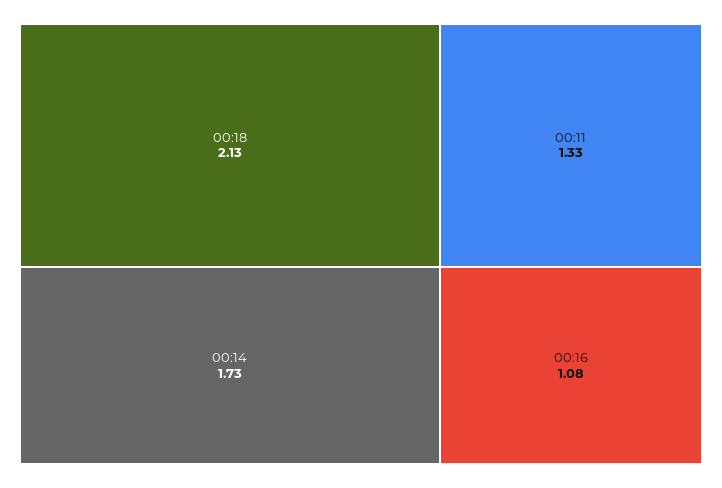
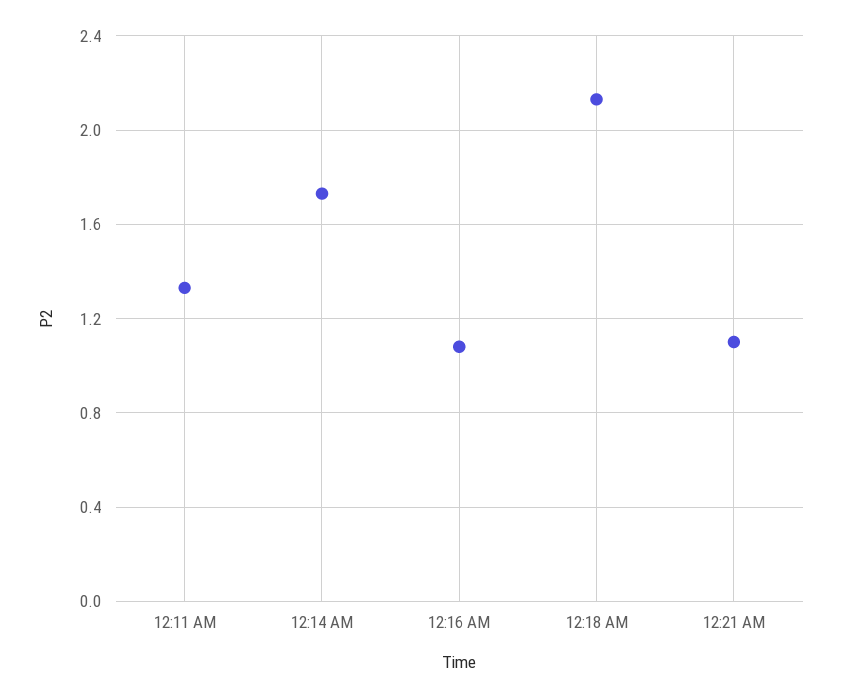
12:21 AM: none -> 1.1

